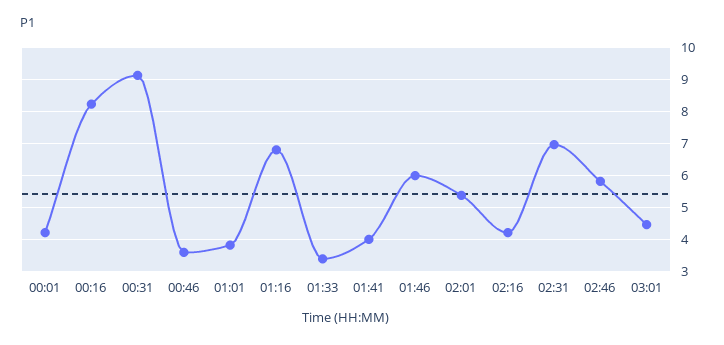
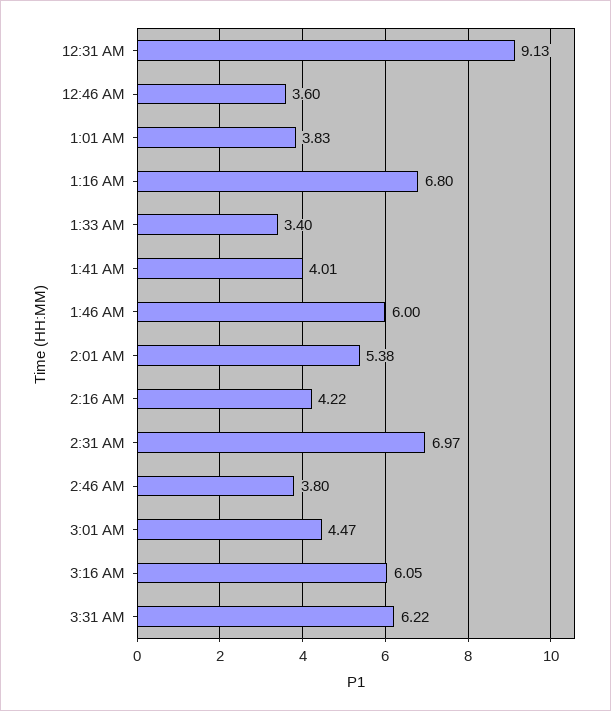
00:01: 4.2 -> none
00:16: 8.2 -> none
02:46: 5.8 -> 3.8
3:16 AM: none -> 6.05
3:31 AM: none -> 6.22

